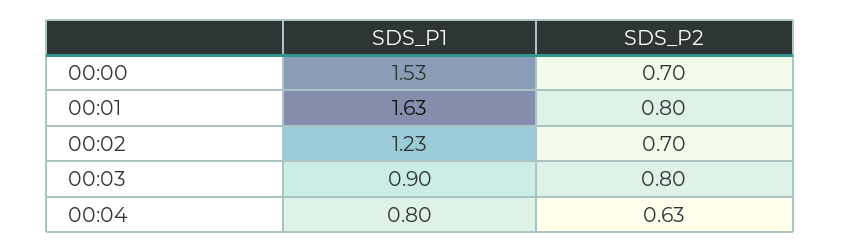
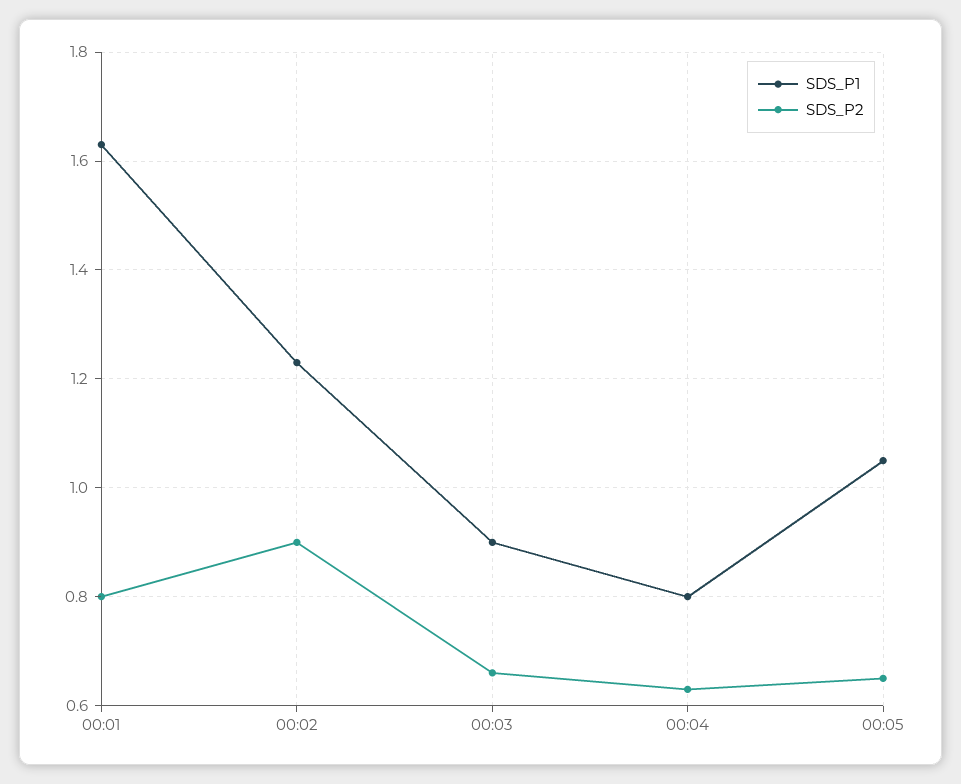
SDS_P1, 00:00: 1.53 -> none
SDS_P2, 00:00: 0.7 -> none
SDS_P2, 00:02: 0.7 -> 0.9
SDS_P2, 00:03: 0.8 -> 0.65
SDS_P1, 00:05: none -> 1.05
SDS_P2, 00:05: none -> 0.65

